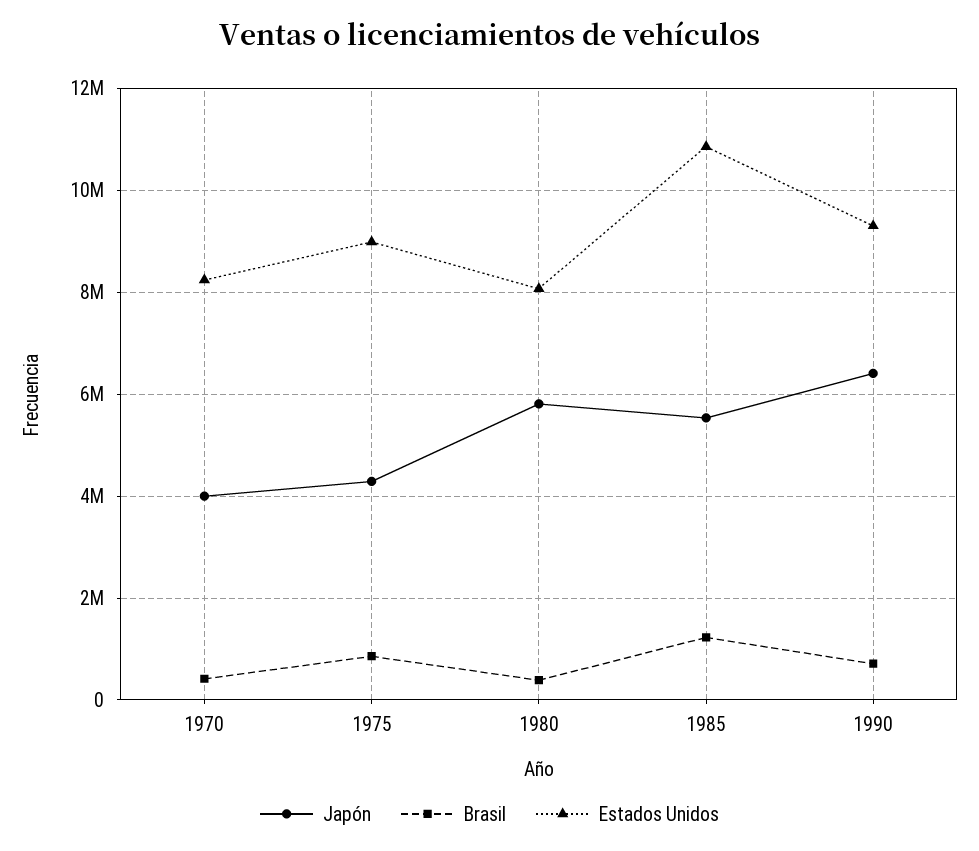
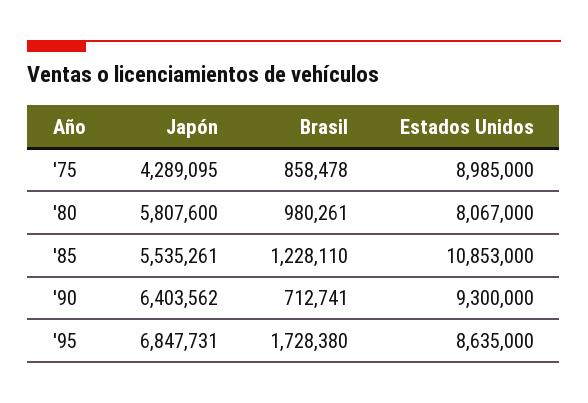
Japón, 1970: 4000000 -> none
Brasil, 1970: 400000 -> none
Estados Unidos, 1970: 8200000 -> none
Brasil, 1980: 400000 -> 980261
Japón, '95: none -> 6847731
Brasil, '95: none -> 1728380
Estados Unidos, '95: none -> 8635000

